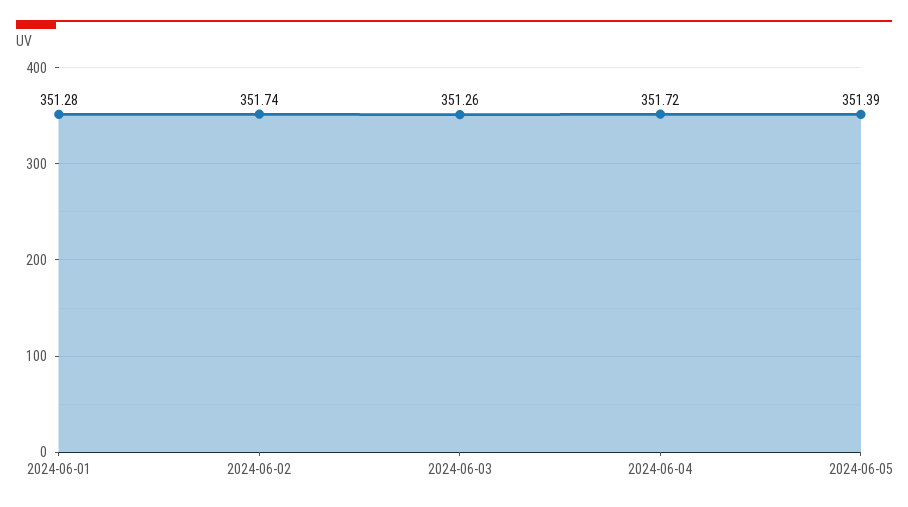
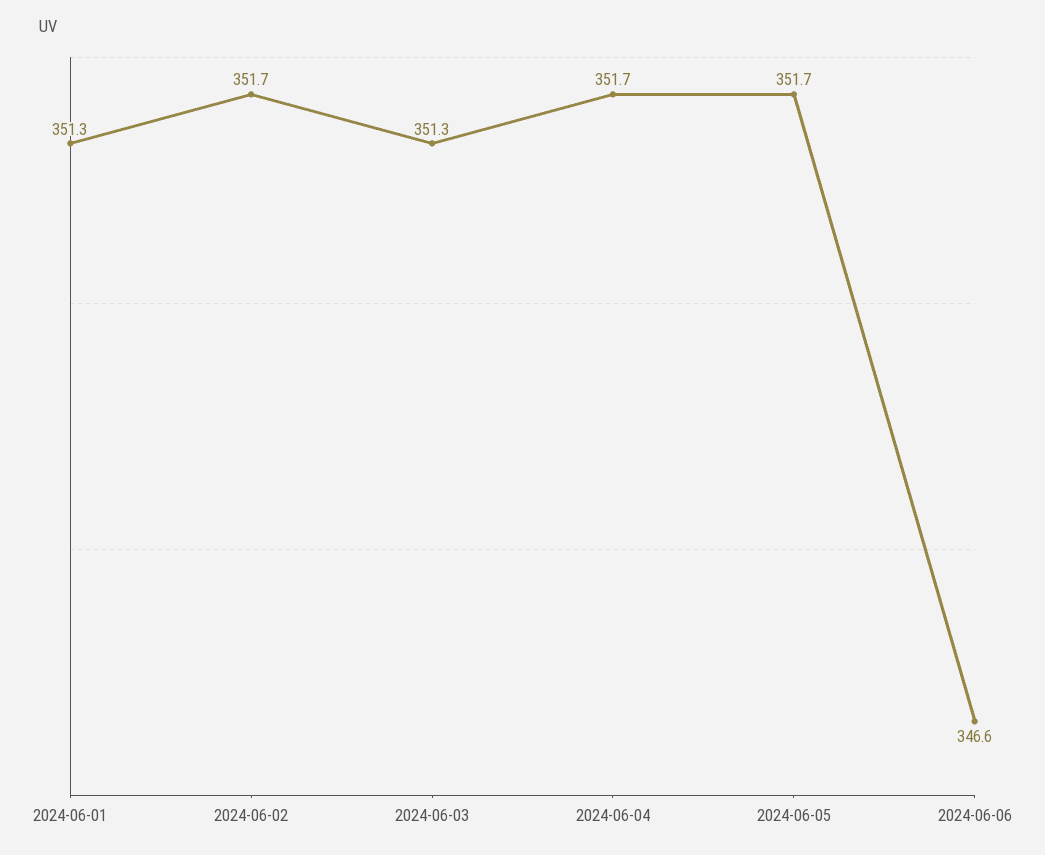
2024-06-05: 351.39 -> 351.7
2024-06-06: none -> 346.6

